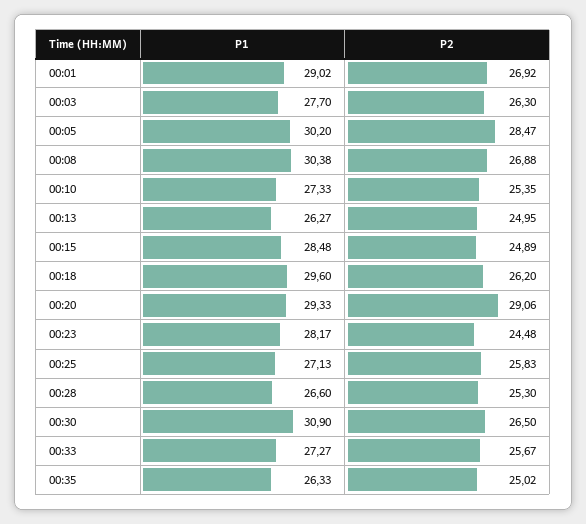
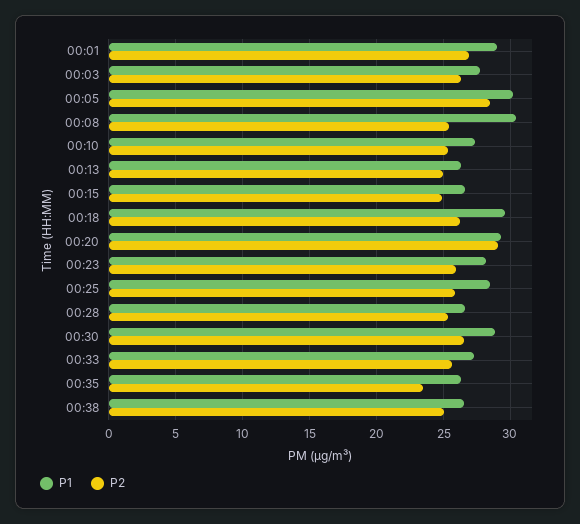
P2, 00:08: 26.88 -> 25.5
P1, 00:15: 28.48 -> 26.5
P2, 00:23: 24.48 -> 26
P1, 00:25: 27.13 -> 28.5
P1, 00:30: 30.9 -> 29
P2, 00:35: 25.02 -> 23.5
P1, 00:38: none -> 26.5
P2, 00:38: none -> 25

